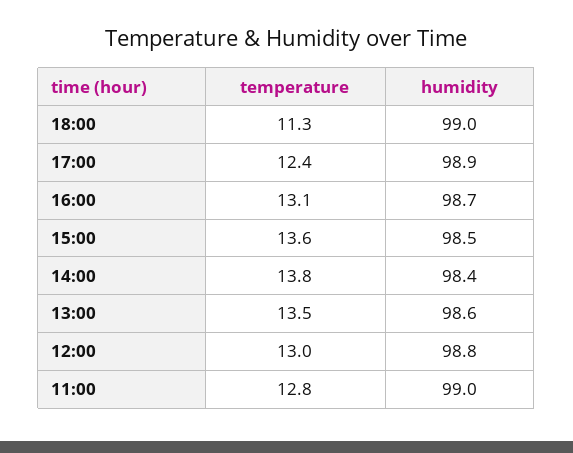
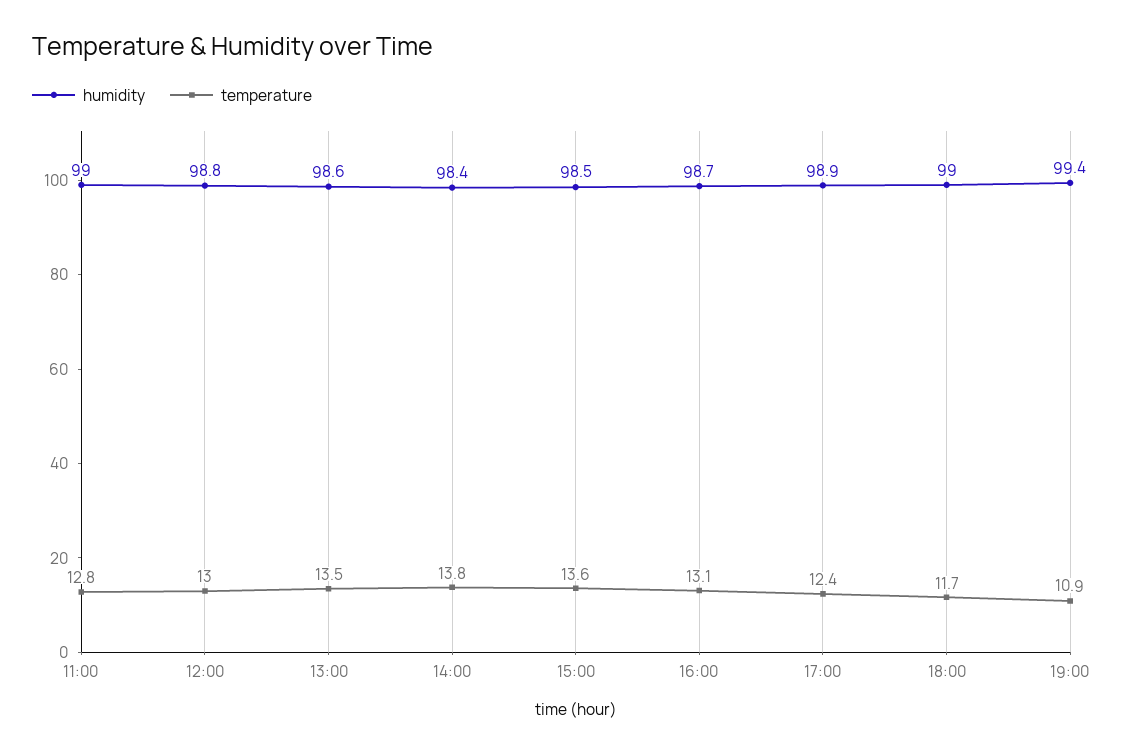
temperature, 18:00: 11.3 -> 11.7
humidity, 19:00: none -> 99.4
temperature, 19:00: none -> 10.9

